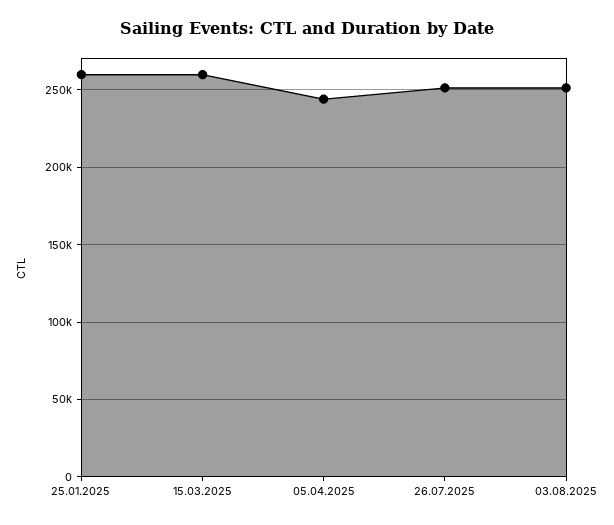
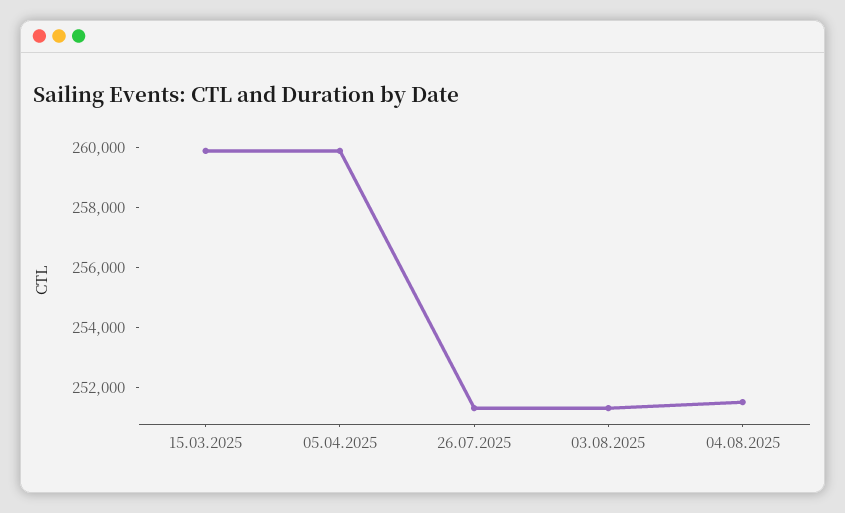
25.01.2025: 260000 -> none
05.04.2025: 245000 -> 260000
04.08.2025: none -> 251500

